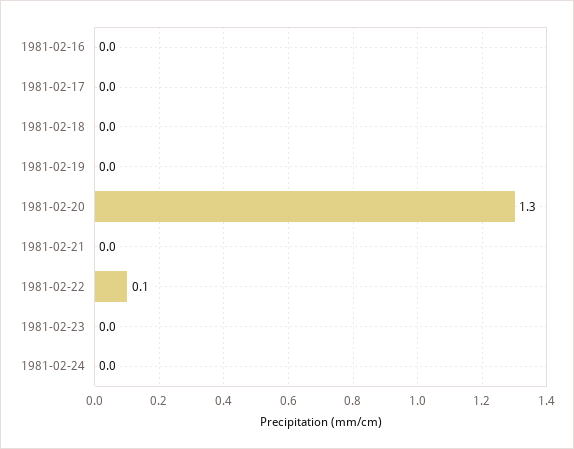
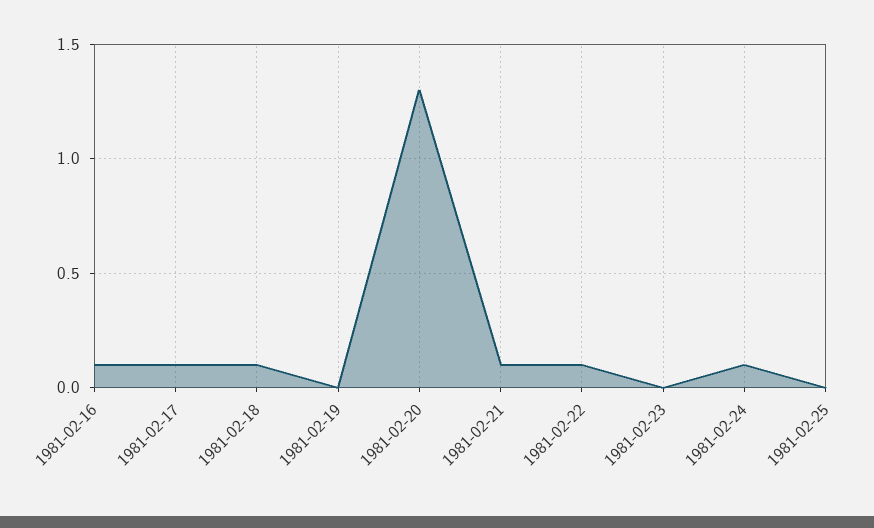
1981-02-16: 0 -> 0.1
1981-02-17: 0 -> 0.1
1981-02-18: 0 -> 0.1
1981-02-21: 0 -> 0.1
1981-02-24: 0 -> 0.1
1981-02-25: none -> 0

